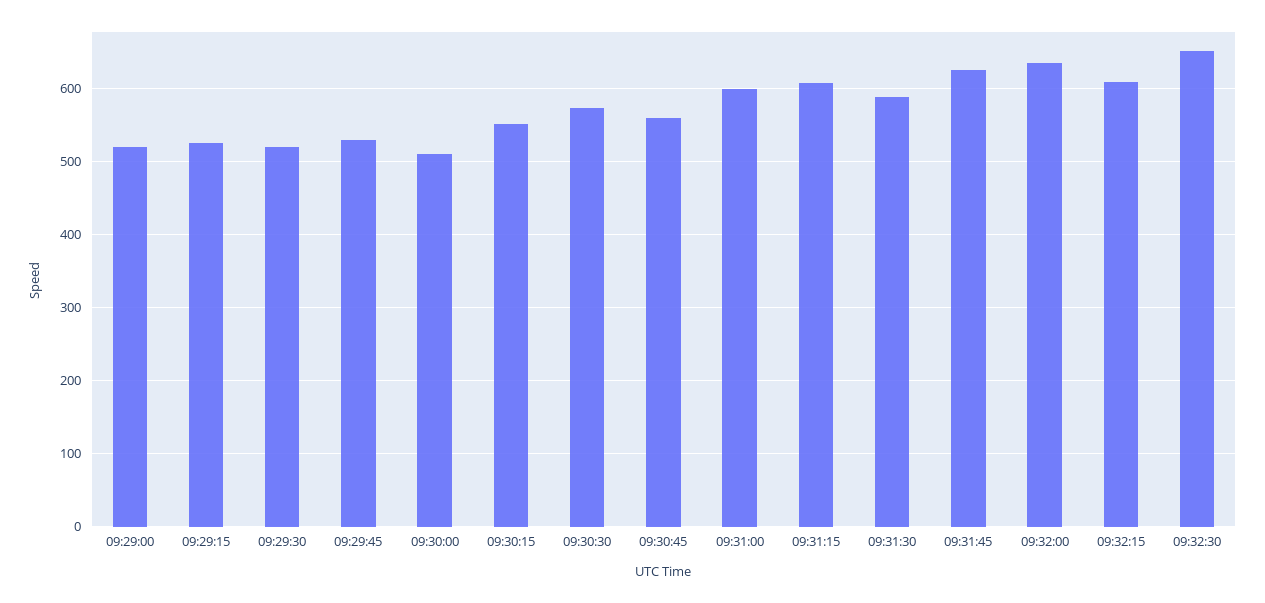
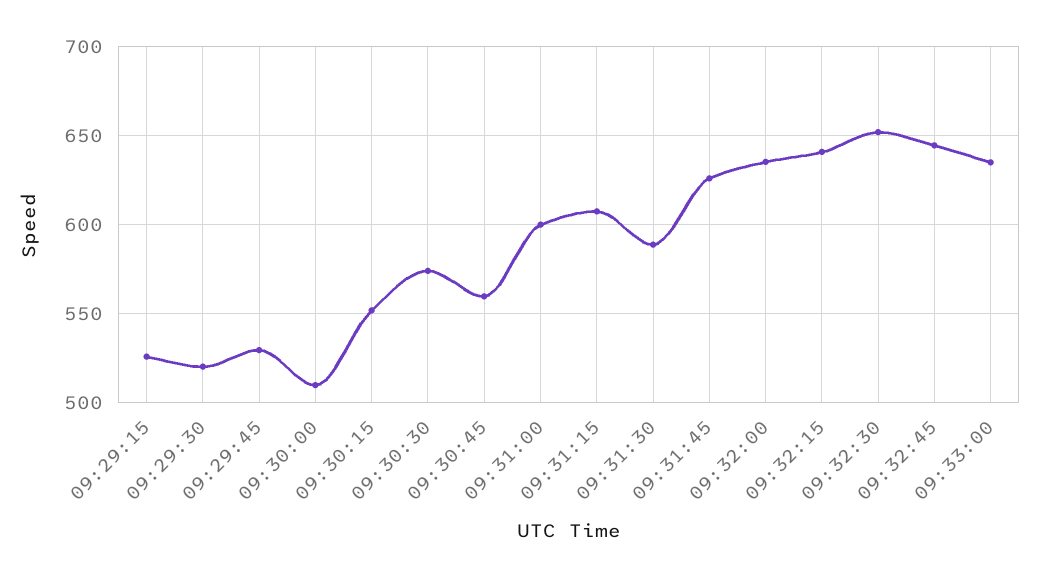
09:29:00: 520 -> none
09:32:15: 610 -> 640
09:32:45: none -> 645
09:33:00: none -> 635

